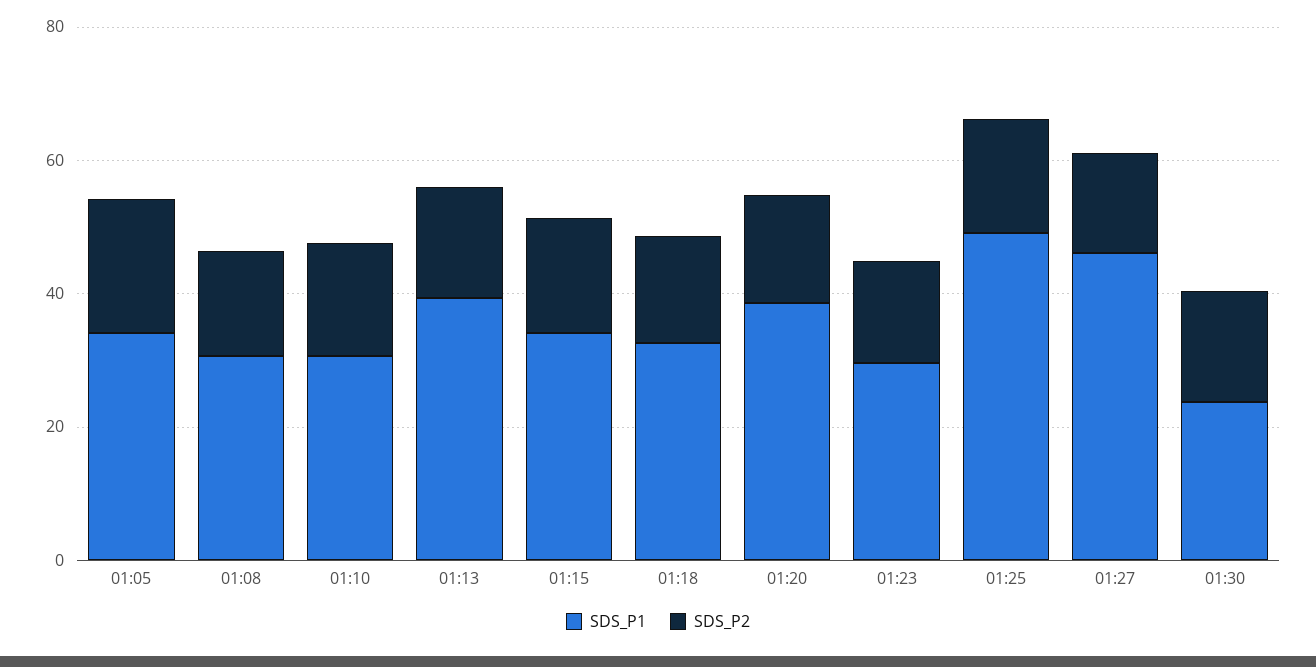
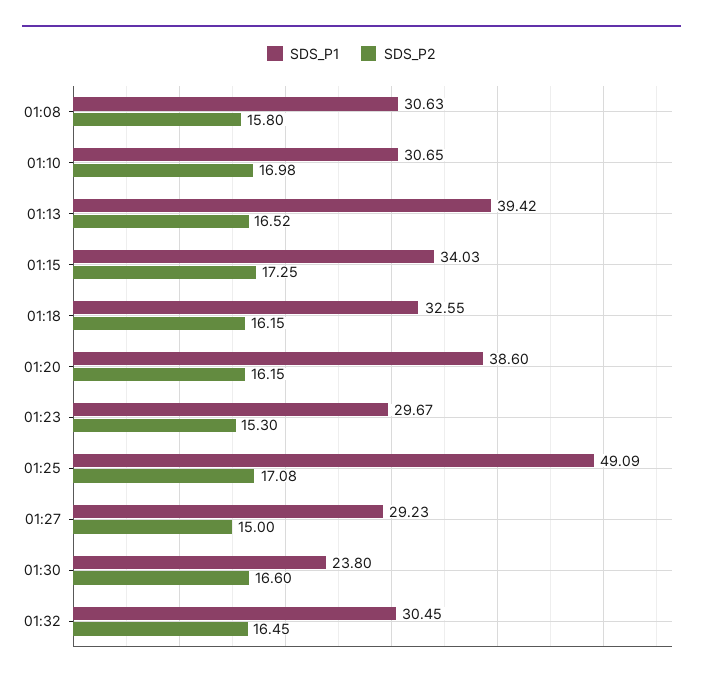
SDS_P1, 01:05: 35 -> none
SDS_P2, 01:05: 20 -> none
SDS_P1, 01:27: 45 -> 29.23
SDS_P1, 01:32: none -> 30.45
SDS_P2, 01:32: none -> 16.45

